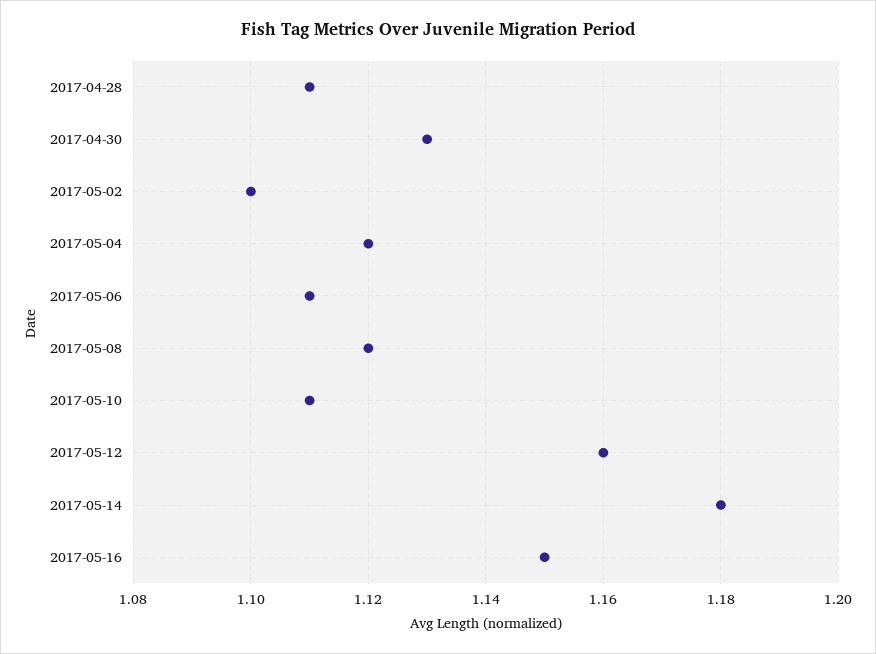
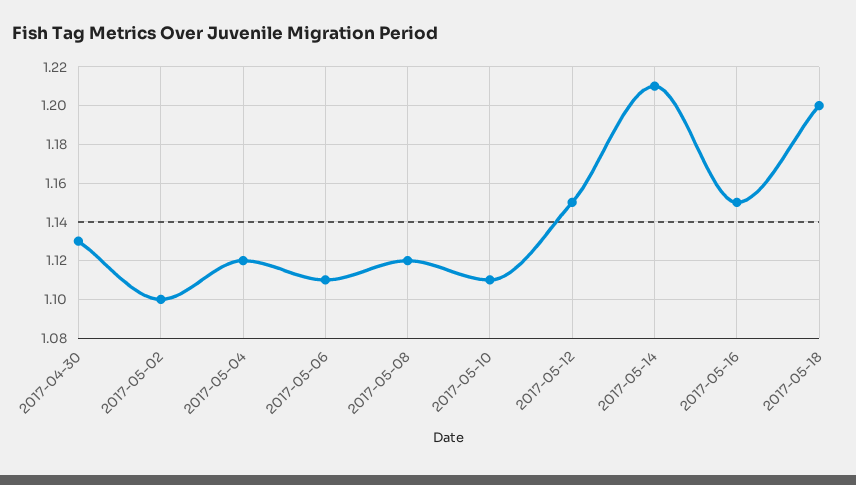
2017-04-28: 1.11 -> none
2017-05-12: 1.16 -> 1.15
2017-05-14: 1.18 -> 1.21
2017-05-18: none -> 1.2

